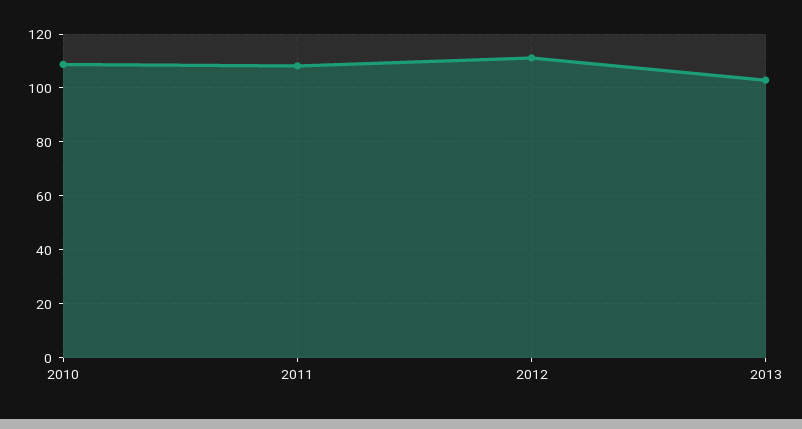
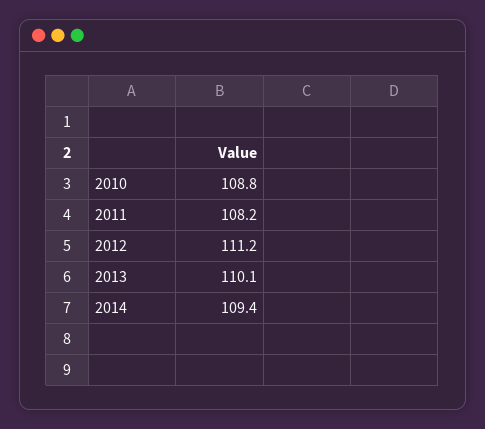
2013: 102.5 -> 110.1
2014: none -> 109.4

